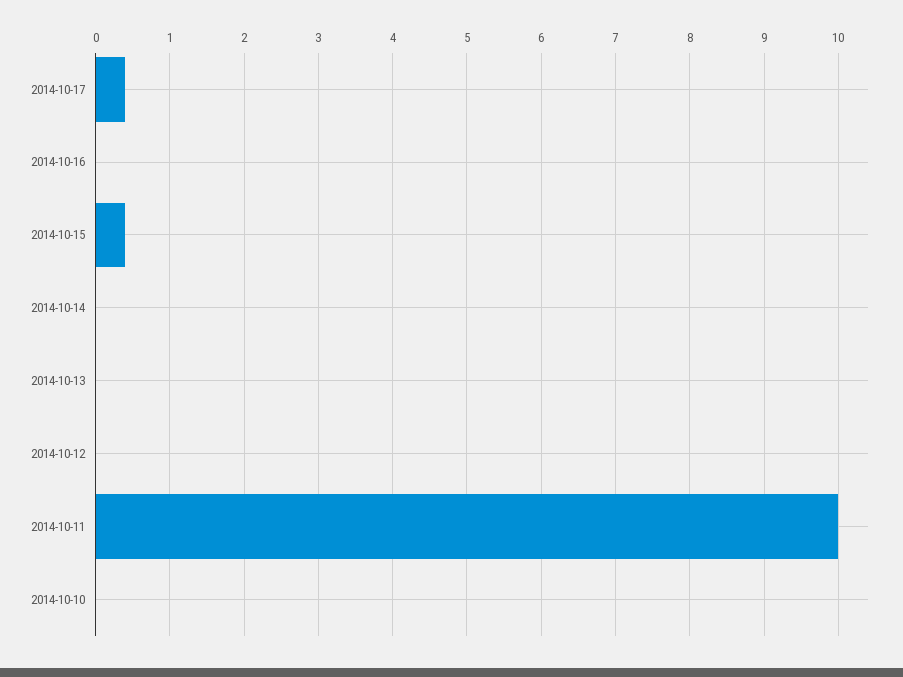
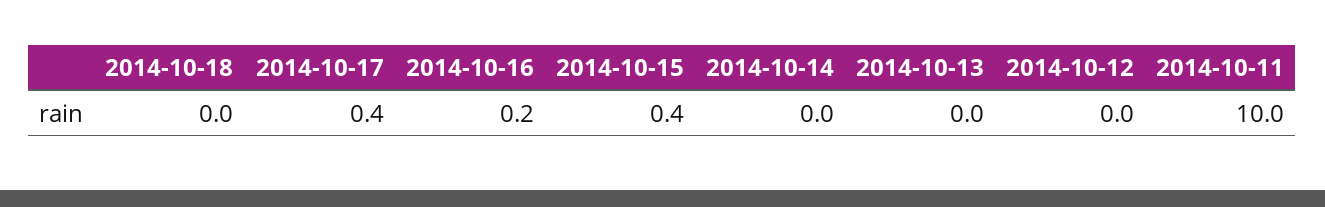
2014-10-16: 0 -> 0.2
2014-10-10: 0 -> none
2014-10-18: none -> 0

